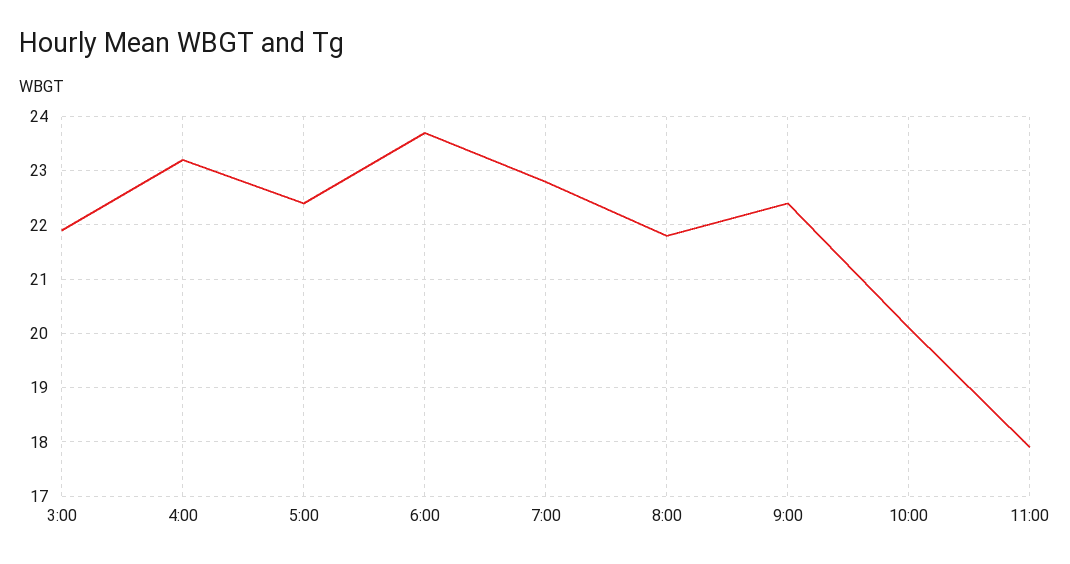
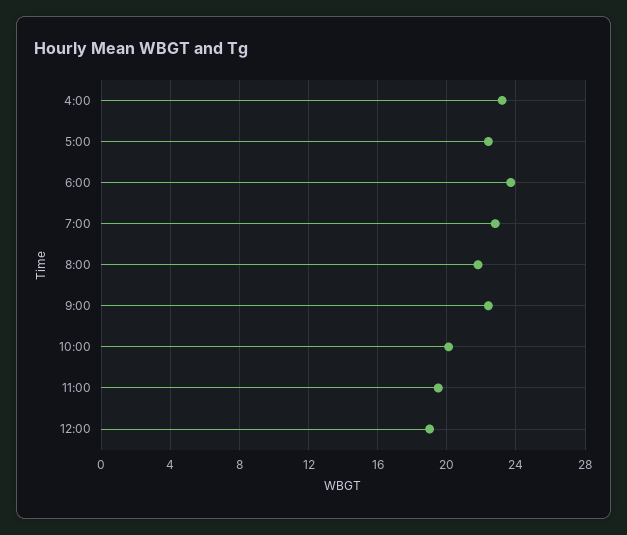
3:00: 22 -> none
11:00: 18 -> 19.5
12:00: none -> 19

